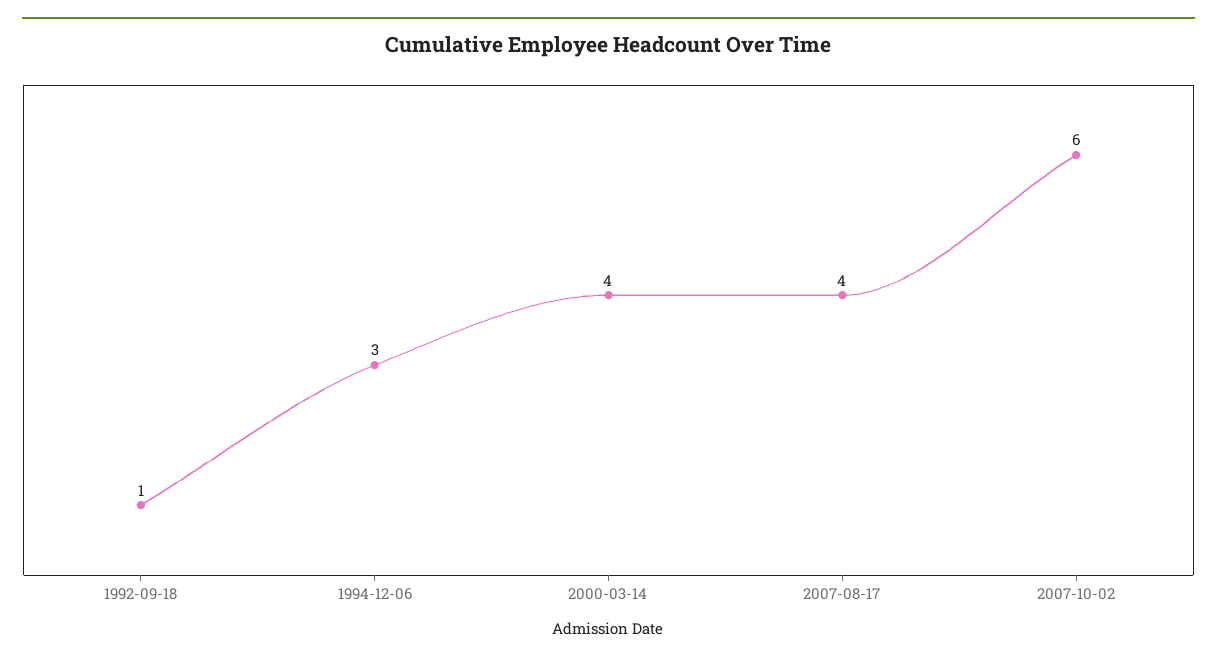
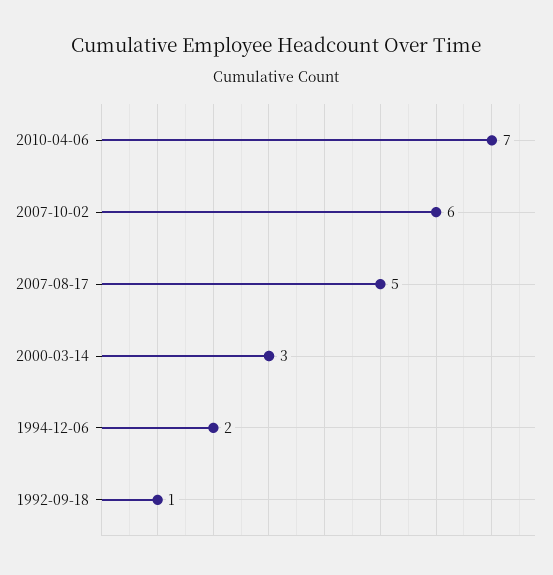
1994-12-06: 3 -> 2
2000-03-14: 4 -> 3
2007-08-17: 4 -> 5
2010-04-06: none -> 7

